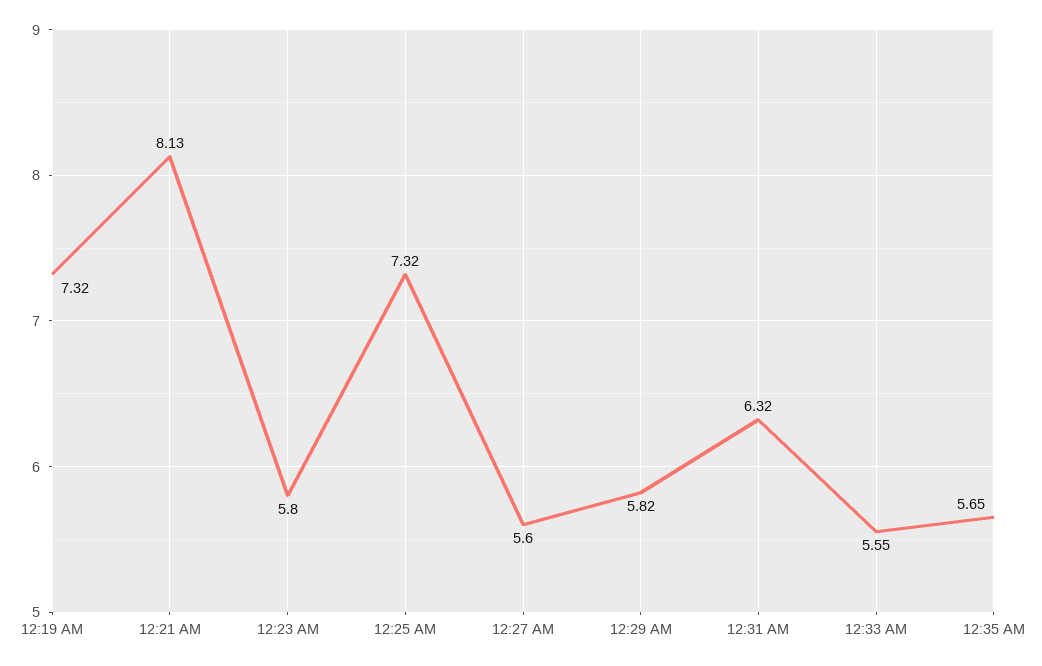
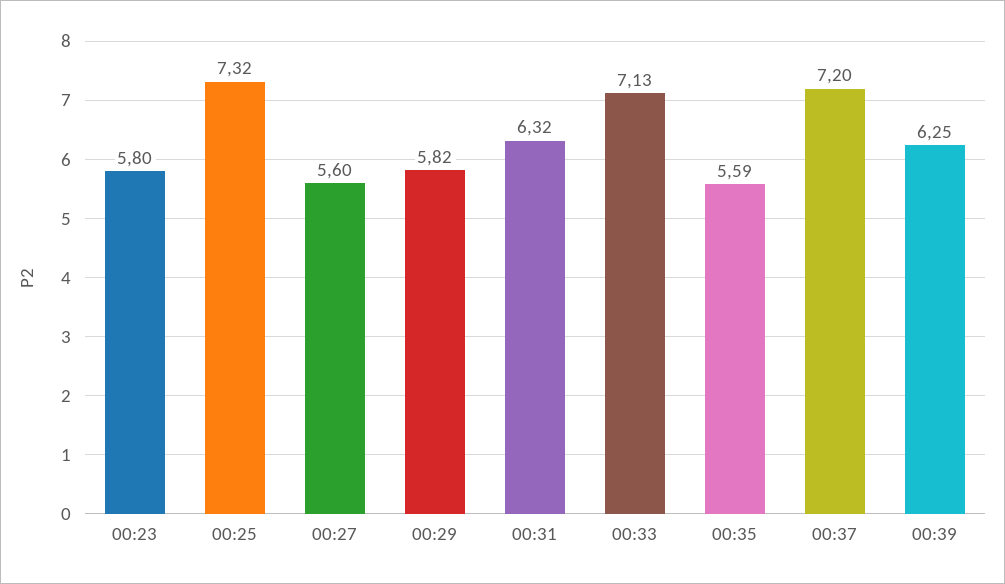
12:19 AM: 7.32 -> none
12:21 AM: 8.13 -> none
12:33 AM: 5.55 -> 7.13
12:35 AM: 5.65 -> 5.59
00:37: none -> 7.2
00:39: none -> 6.25

